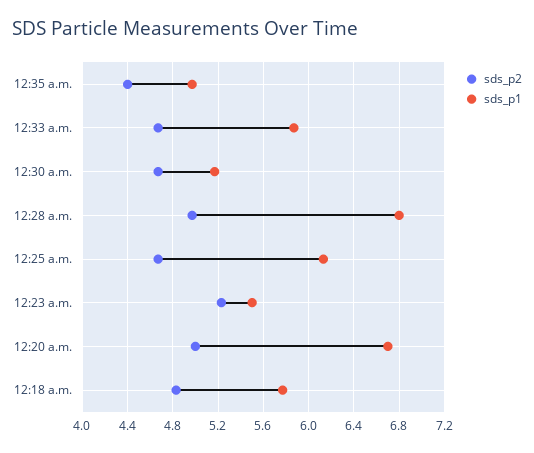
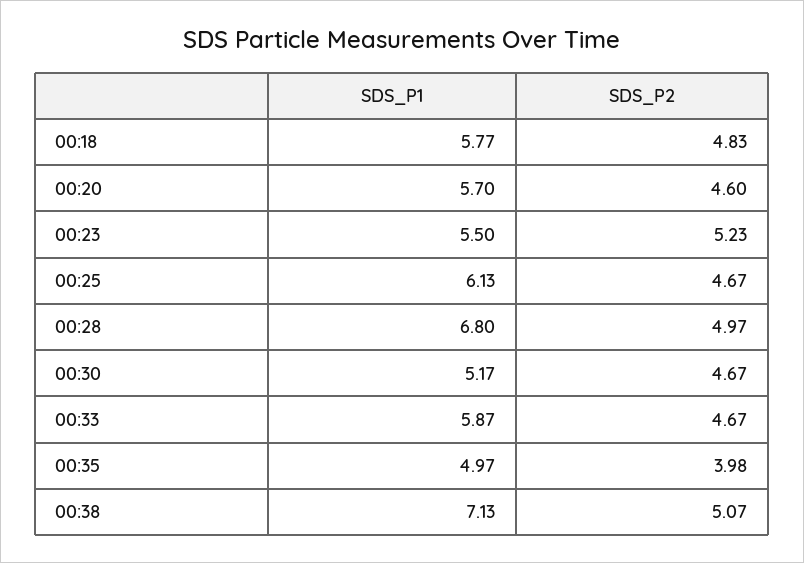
sds_p2, 12:35 a.m.: 4.4 -> 3.98
sds_p2, 12:20 a.m.: 5 -> 4.6
sds_p1, 12:20 a.m.: 6.7 -> 5.7
sds_p1, 00:38: none -> 7.13
sds_p2, 00:38: none -> 5.07

